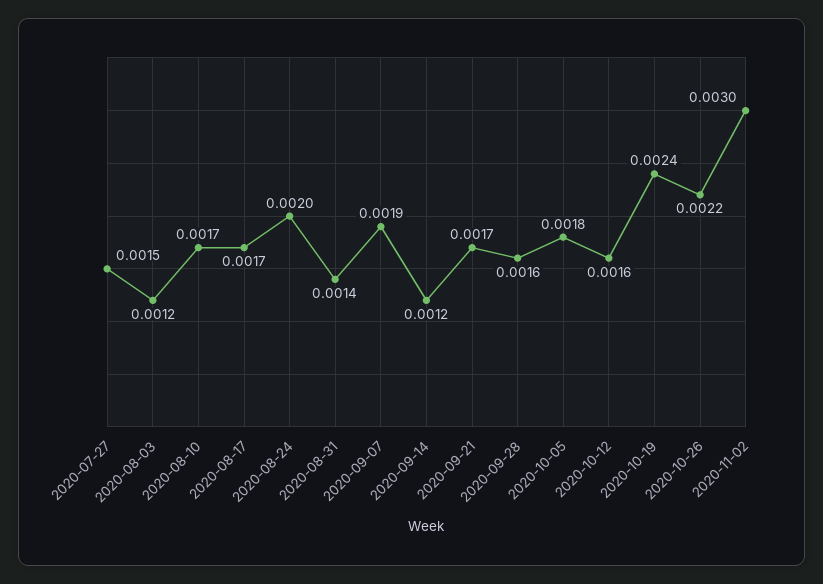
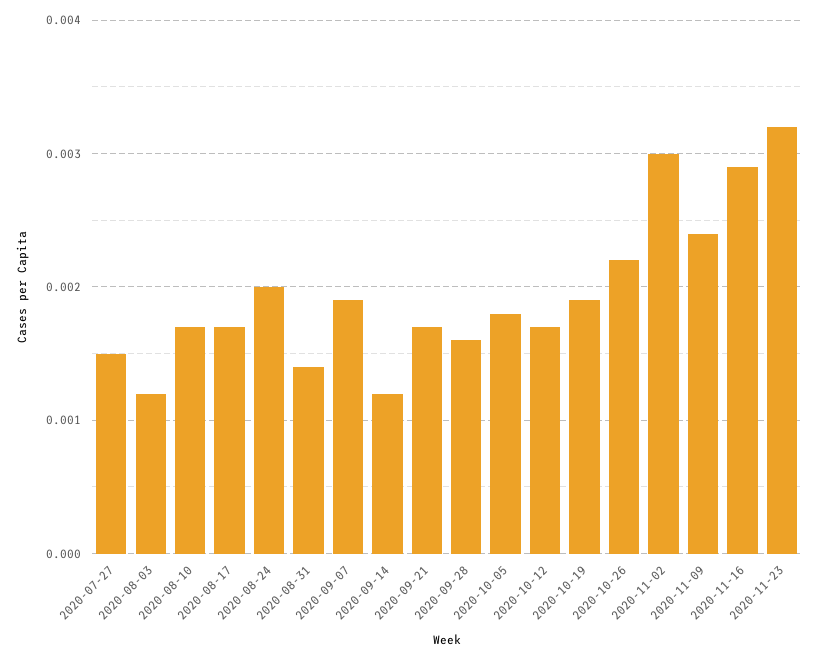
2020-10-12: 0.0016 -> 0.0017
2020-10-19: 0.0024 -> 0.0019
2020-11-09: none -> 0.0024
2020-11-16: none -> 0.0029
2020-11-23: none -> 0.0032

